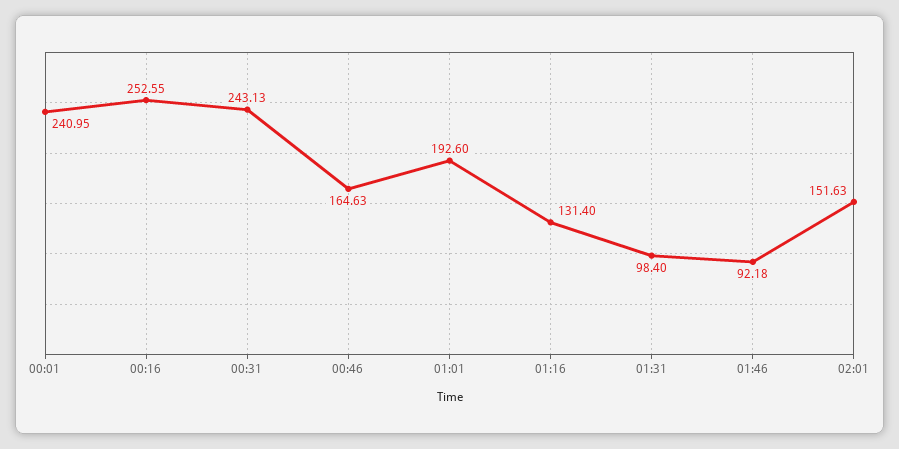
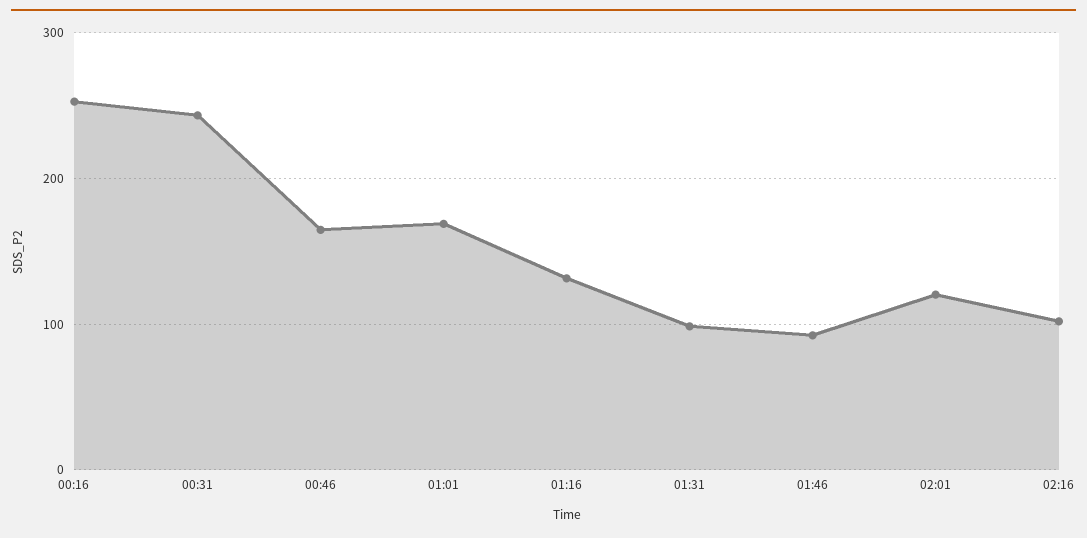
00:01: 240.95 -> none
01:01: 192.6 -> 170
02:01: 151.63 -> 120
02:16: none -> 100

